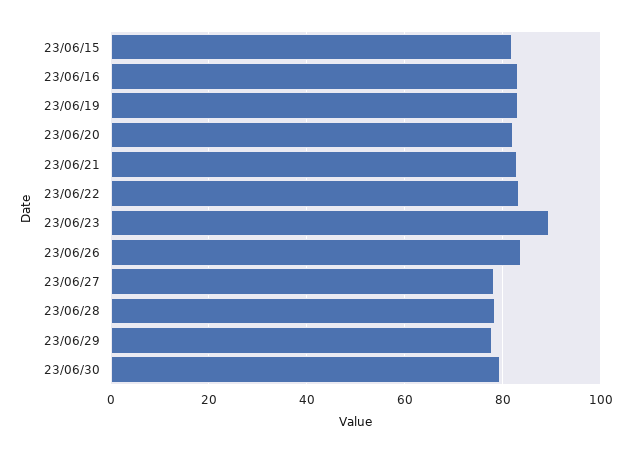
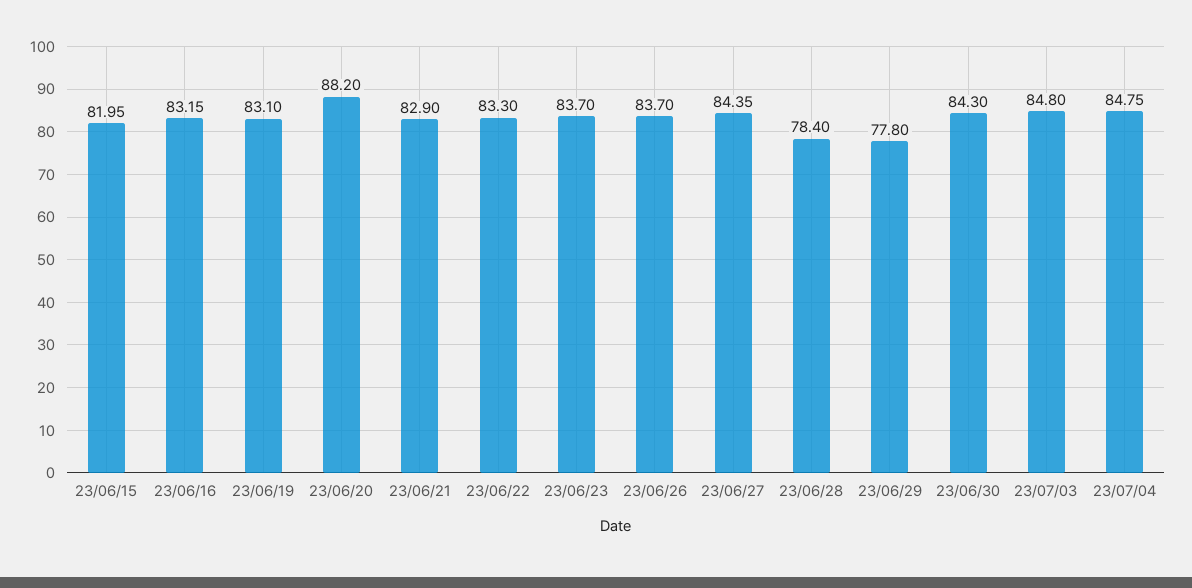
23/06/20: 82 -> 88.2
23/06/23: 90 -> 83.7
23/06/27: 78 -> 84.35
23/06/30: 80 -> 84.3
23/07/03: none -> 84.8
23/07/04: none -> 84.75

